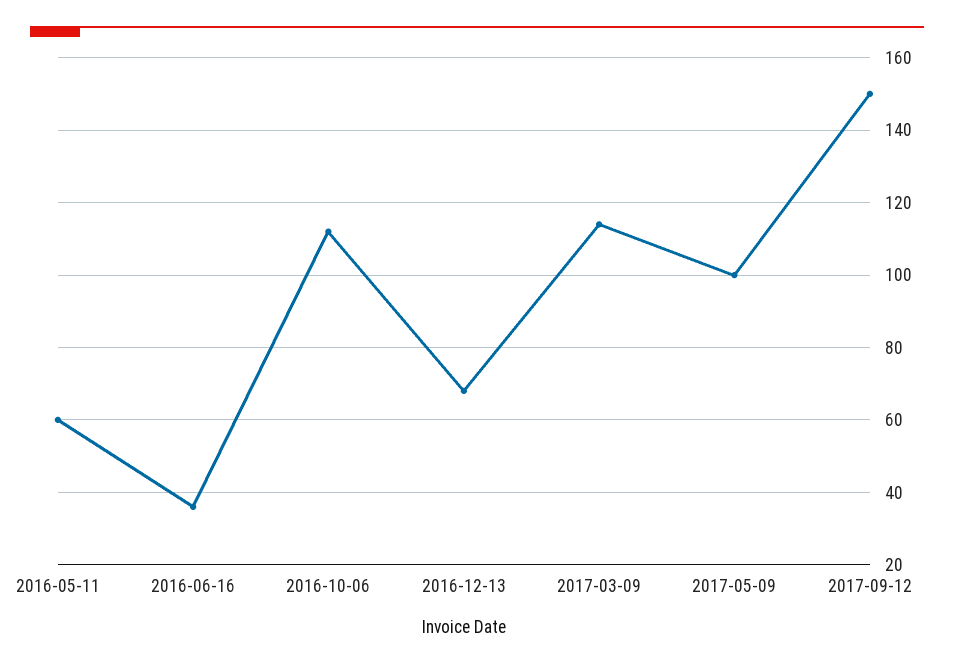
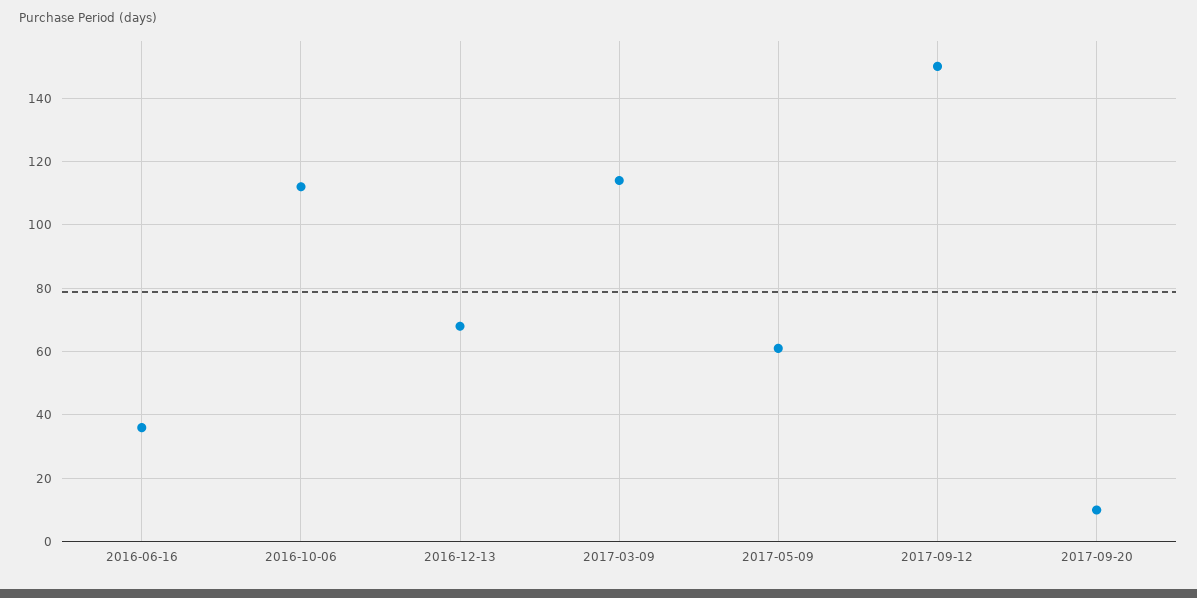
2016-05-11: 60 -> none
2017-05-09: 100 -> 60
2017-09-20: none -> 10

